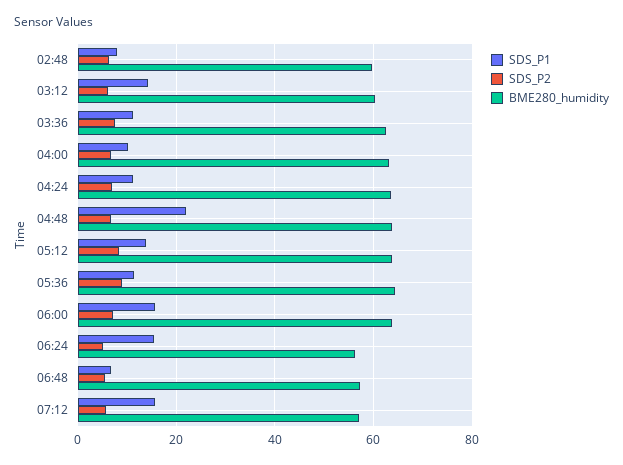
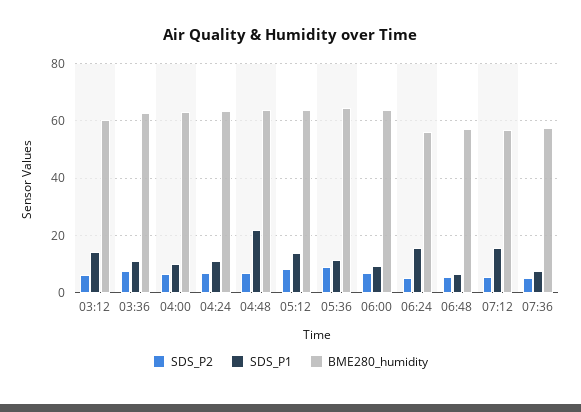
SDS_P1, 02:48: 8 -> none
SDS_P2, 02:48: 6 -> none
BME280_humidity, 02:48: 60 -> none
SDS_P1, 06:00: 16 -> 10
SDS_P2, 07:36: none -> 5
SDS_P1, 07:36: none -> 7.5
BME280_humidity, 07:36: none -> 57.5

